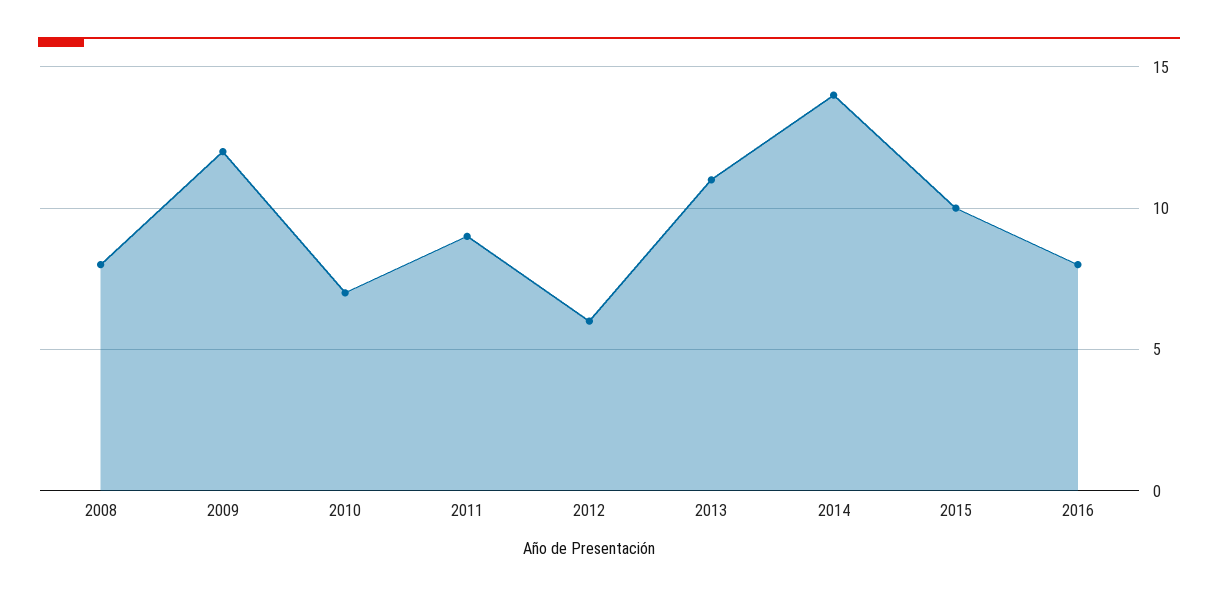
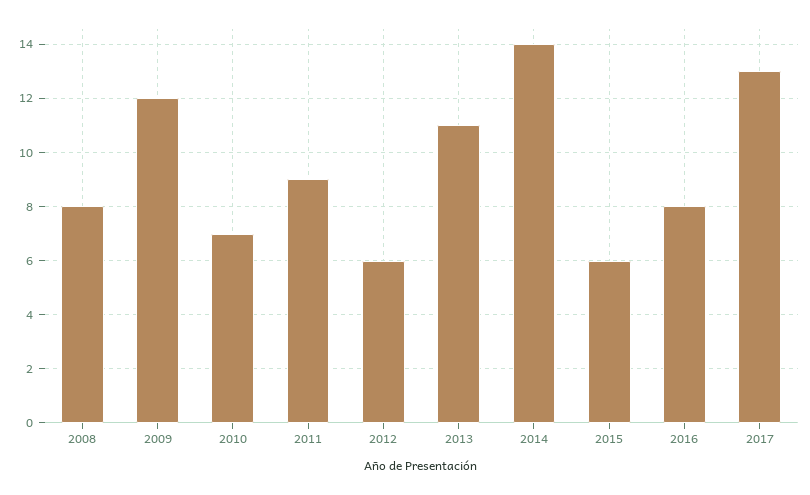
2015: 10 -> 6
2017: none -> 13

